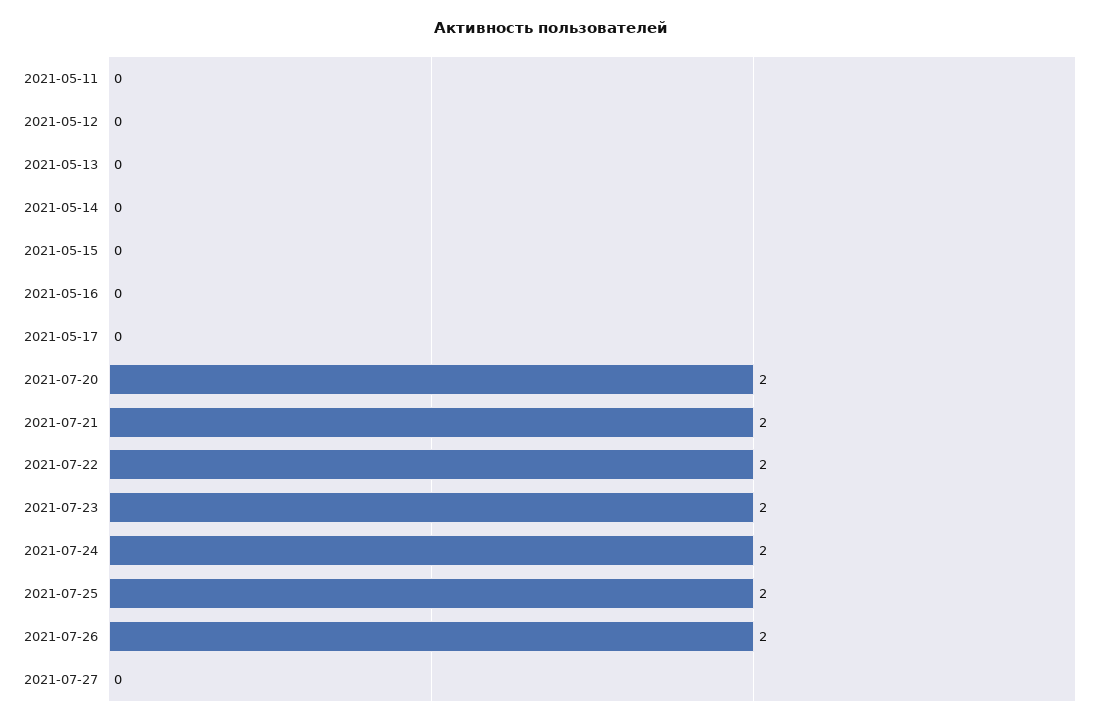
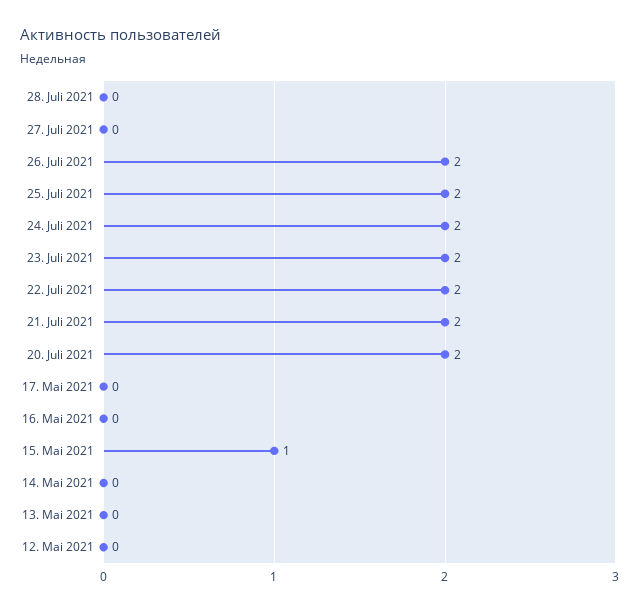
2021-05-11: 0 -> none
2021-05-15: 0 -> 1
28. Juli 2021: none -> 0

